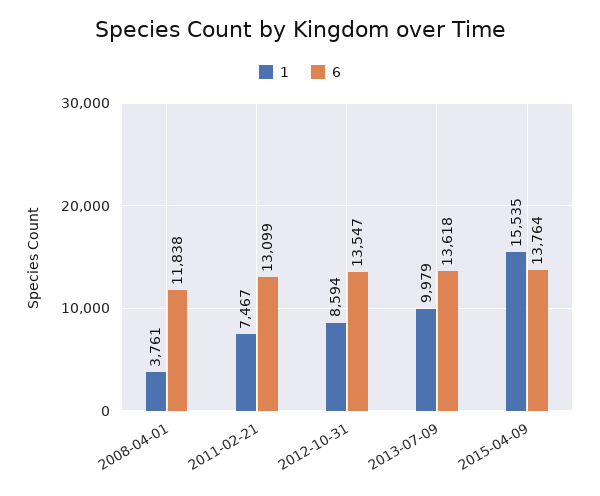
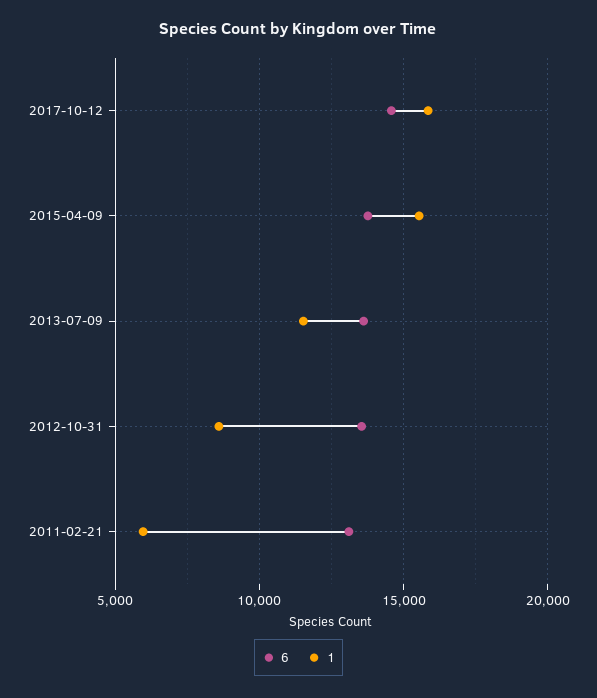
1, 2008-04-01: 3761 -> none
6, 2008-04-01: 11838 -> none
1, 2011-02-21: 7467 -> 6000
1, 2013-07-09: 9979 -> 11500
6, 2017-10-12: none -> 14500
1, 2017-10-12: none -> 16000

